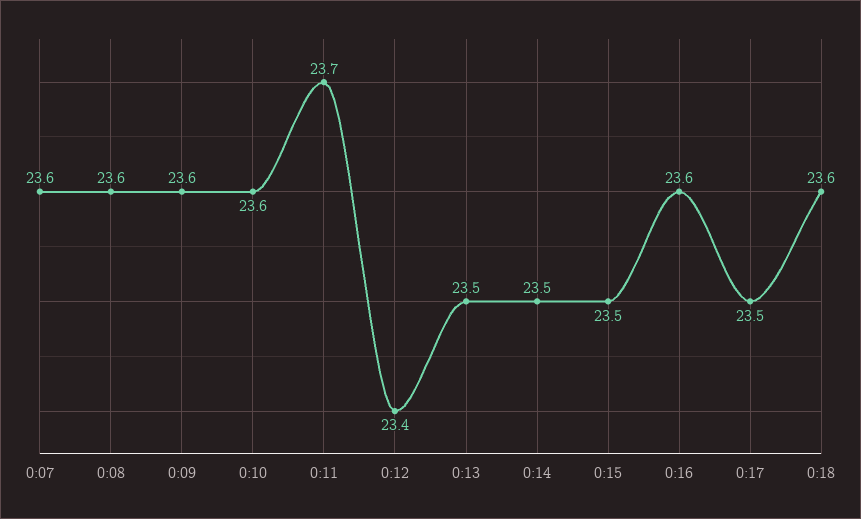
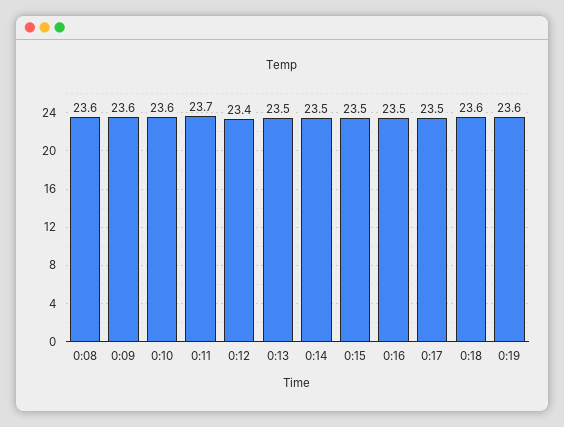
0:07: 23.6 -> none
0:16: 23.6 -> 23.5
0:19: none -> 23.6

